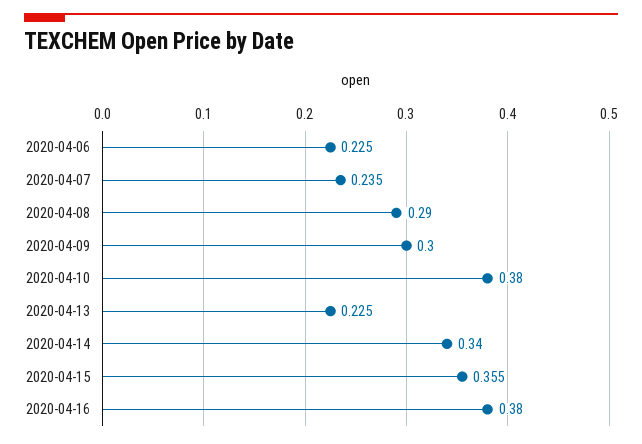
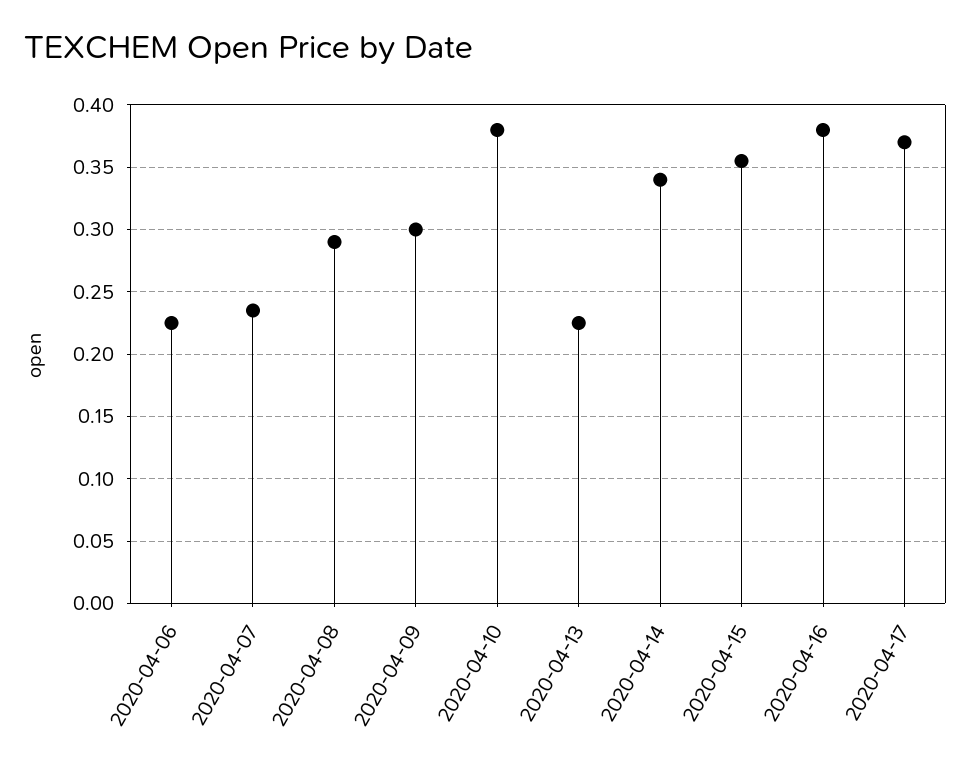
2020-04-17: none -> 0.37

